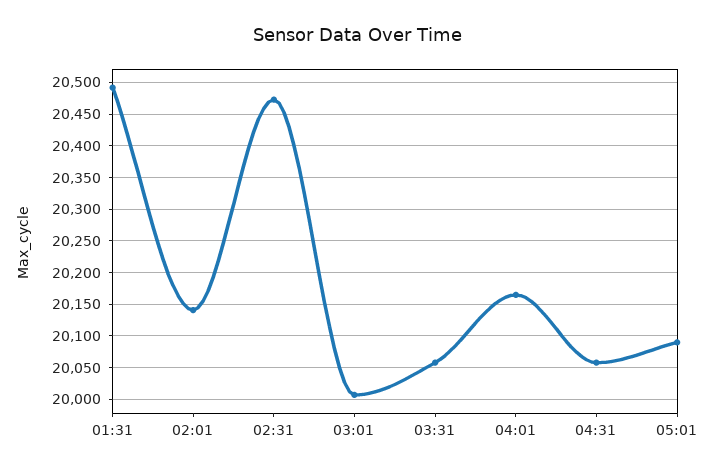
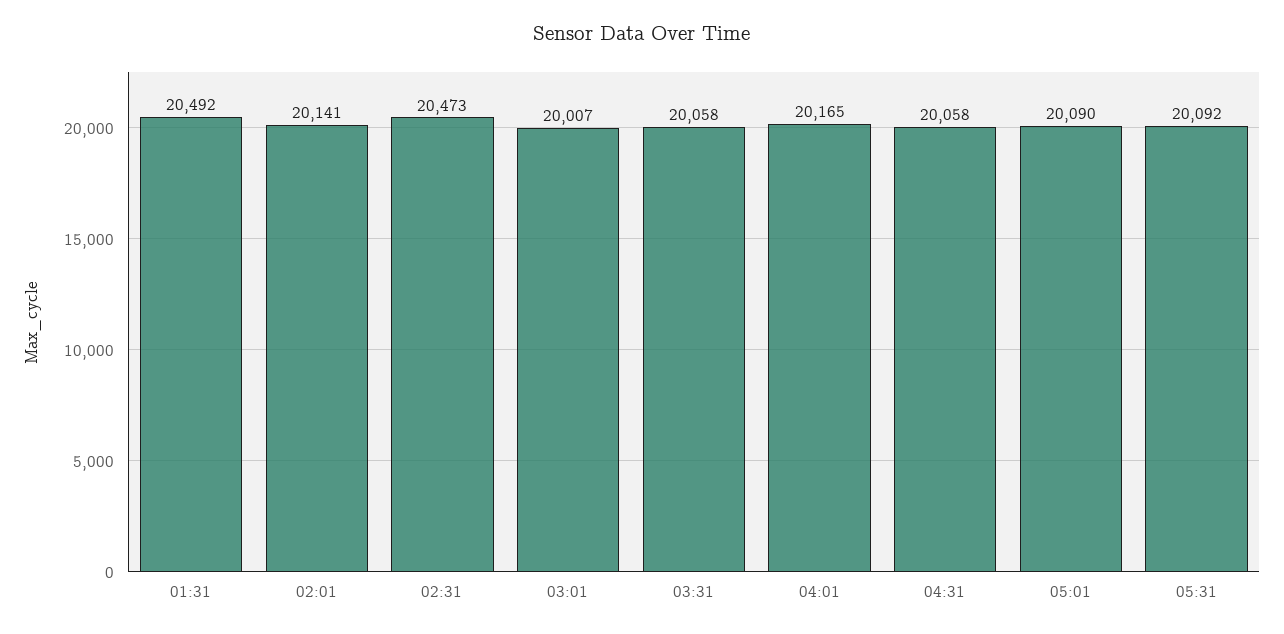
05:31: none -> 20092

